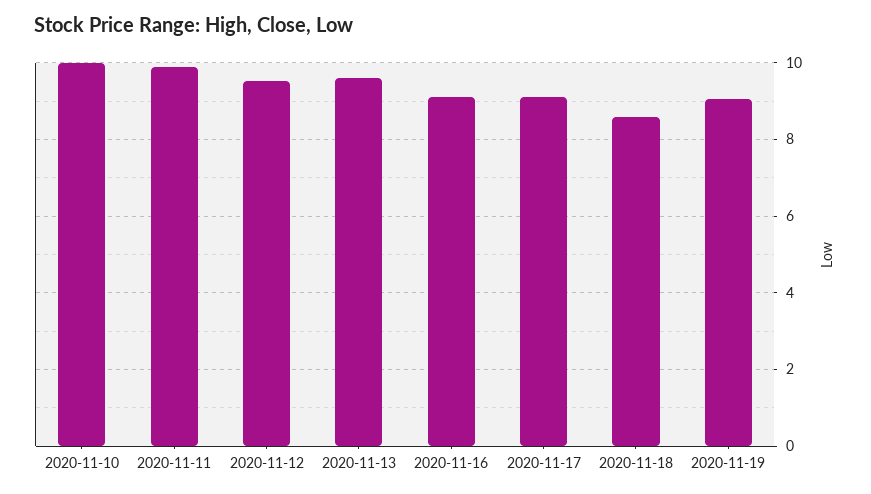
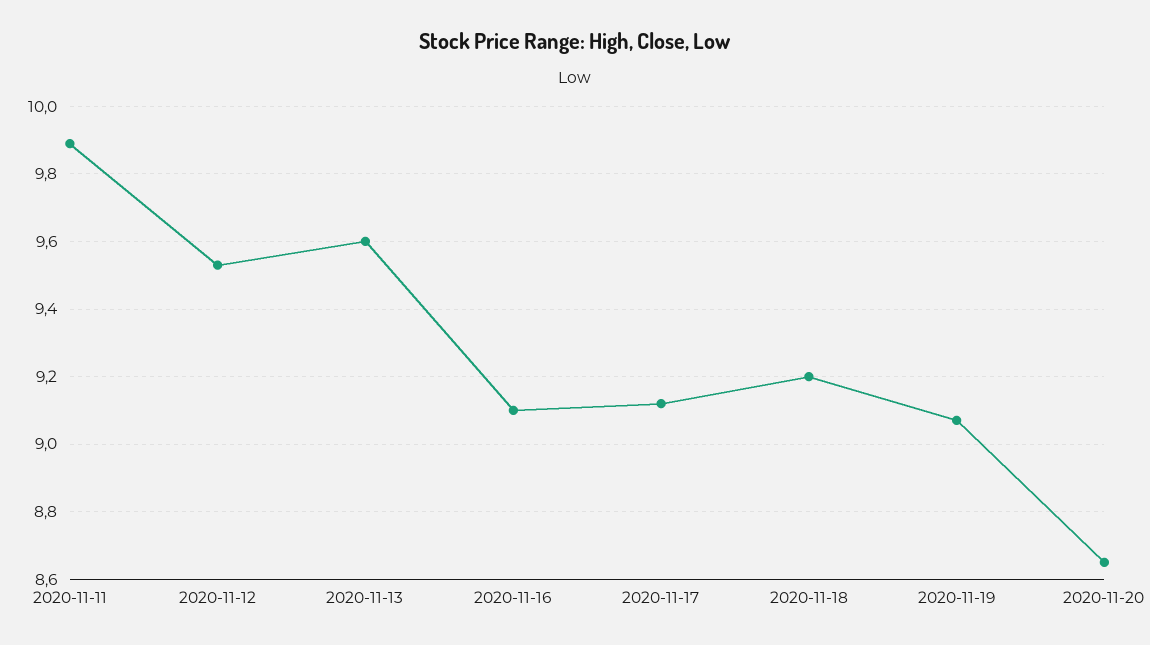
2020-11-10: 10 -> none
2020-11-18: 8.6 -> 9.2
2020-11-20: none -> 8.65

